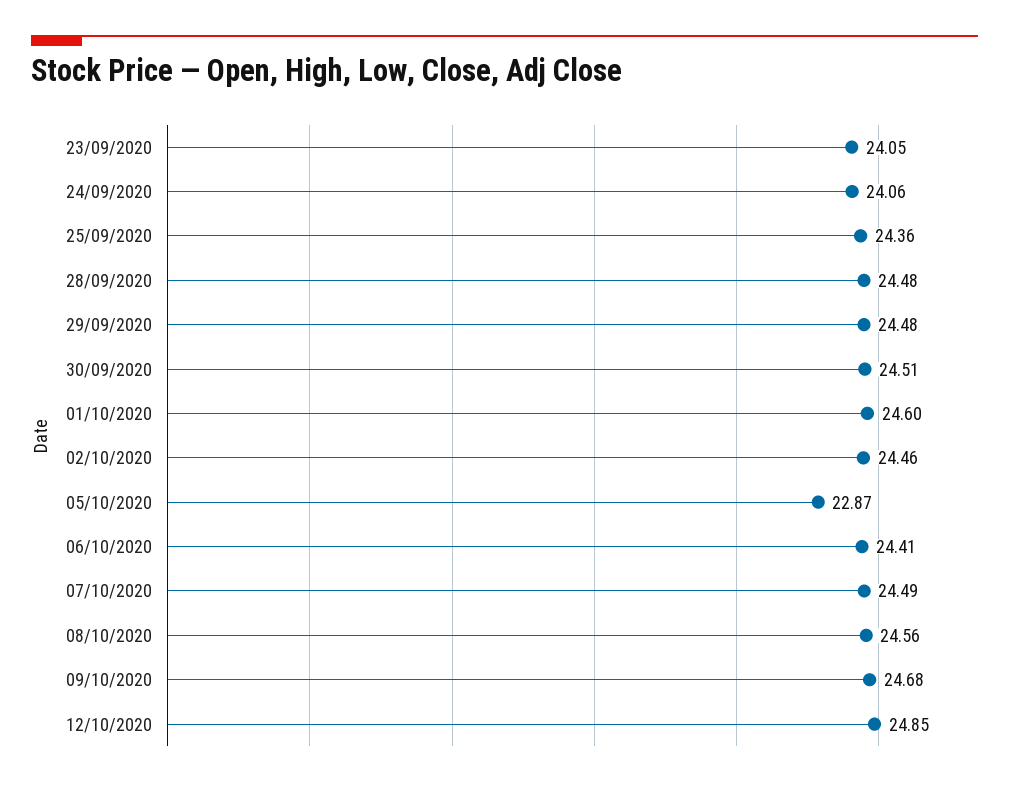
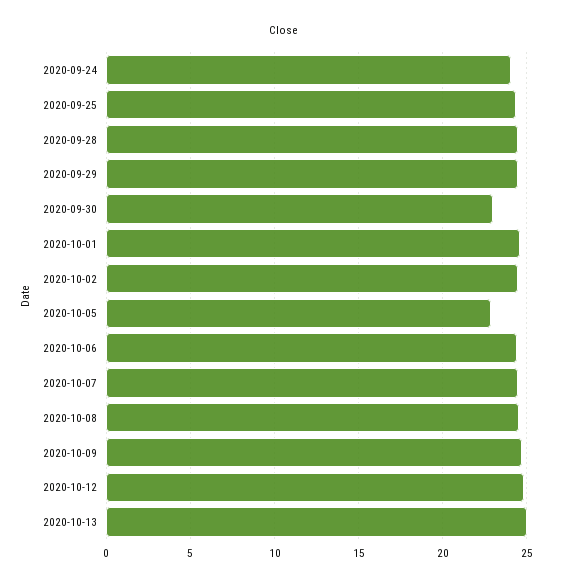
23/09/2020: 24.05 -> none
30/09/2020: 24.51 -> 23
2020-10-13: none -> 25

